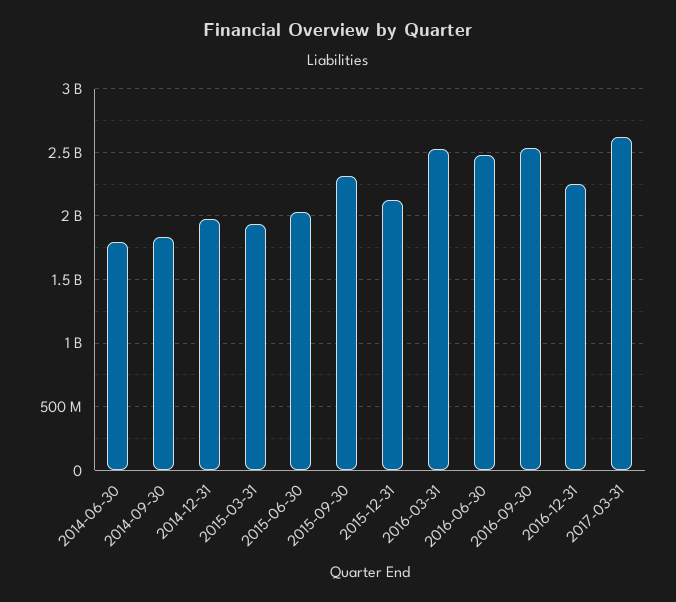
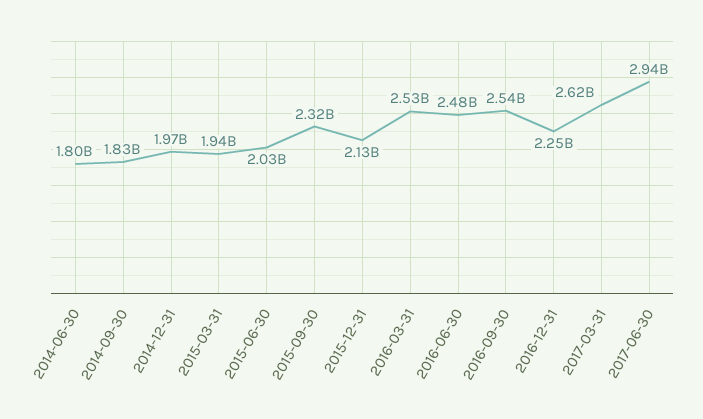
2017-06-30: none -> 2940000000

